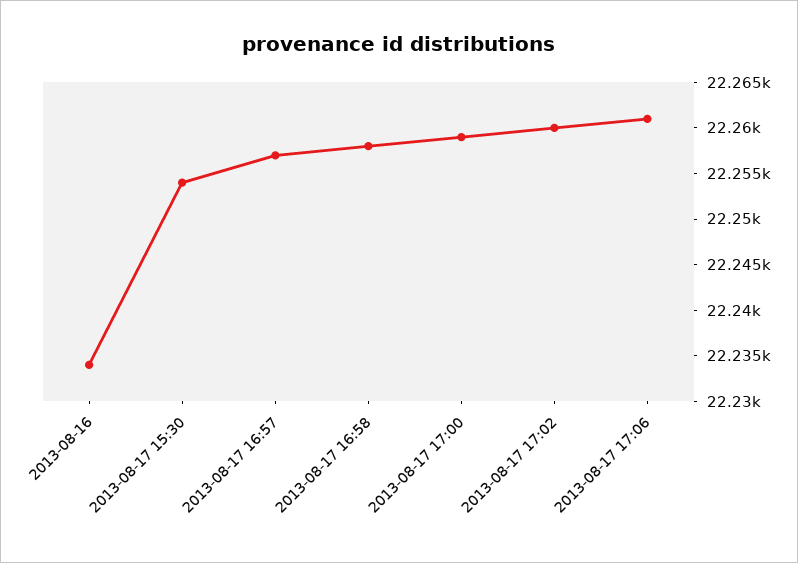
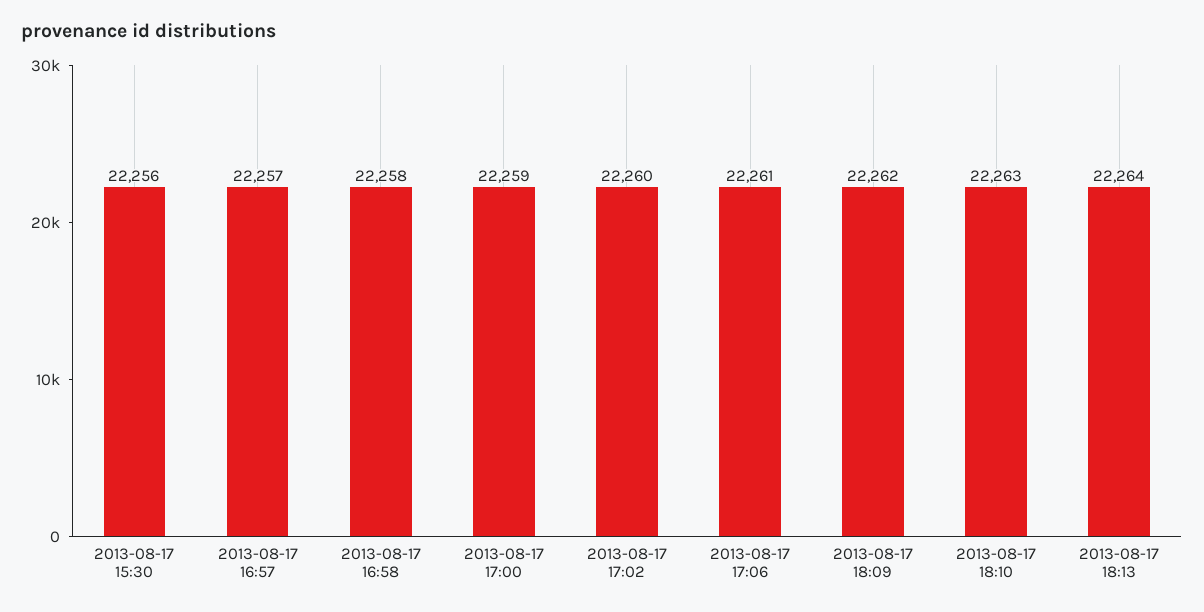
2013-08-16: 22234 -> none
2013-08-17 15:30: 22254 -> 22256
2013-08-17 18:09: none -> 22262
2013-08-17 18:10: none -> 22263
2013-08-17 18:13: none -> 22264

